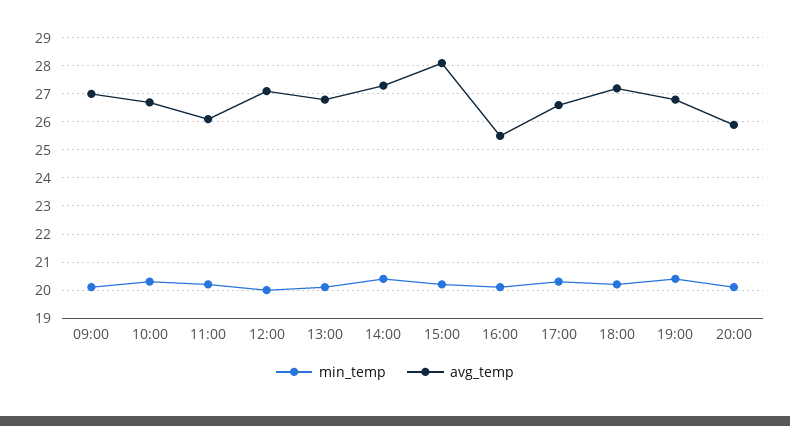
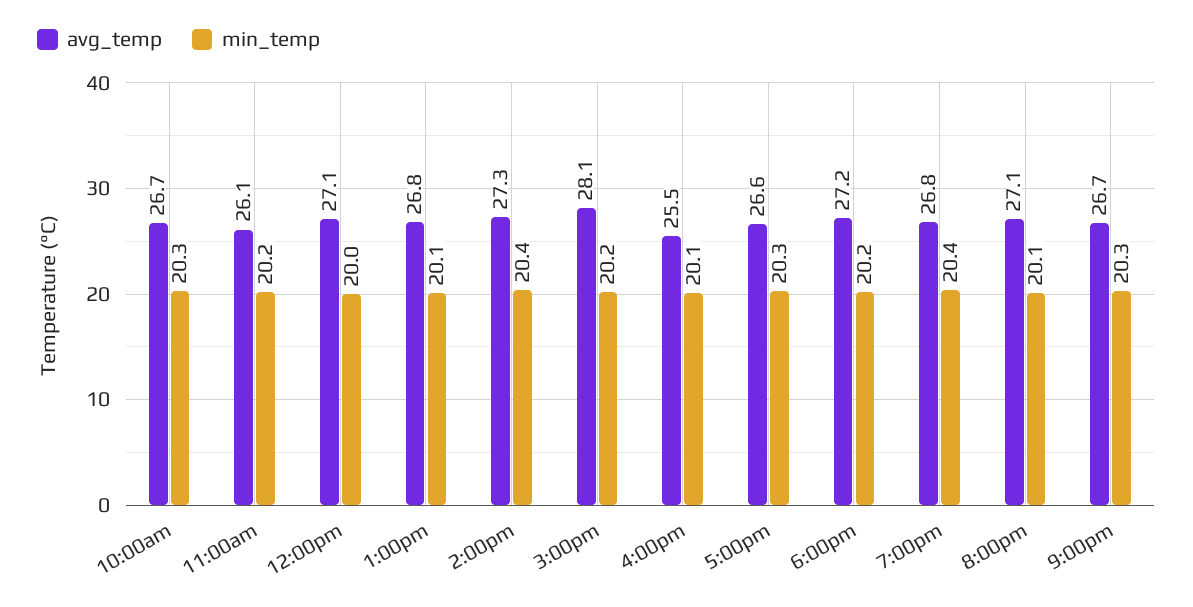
min_temp, 09:00: 20 -> none
avg_temp, 09:00: 27 -> none
avg_temp, 20:00: 26 -> 27.1
avg_temp, 9:00pm: none -> 26.7
min_temp, 9:00pm: none -> 20.3

